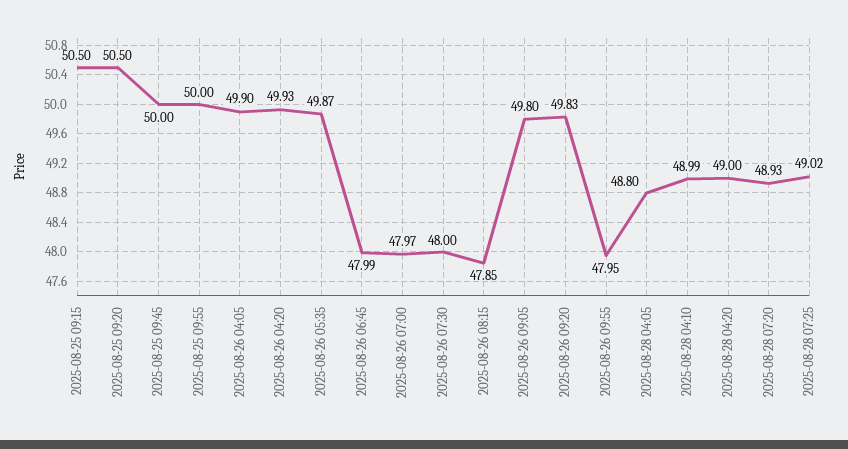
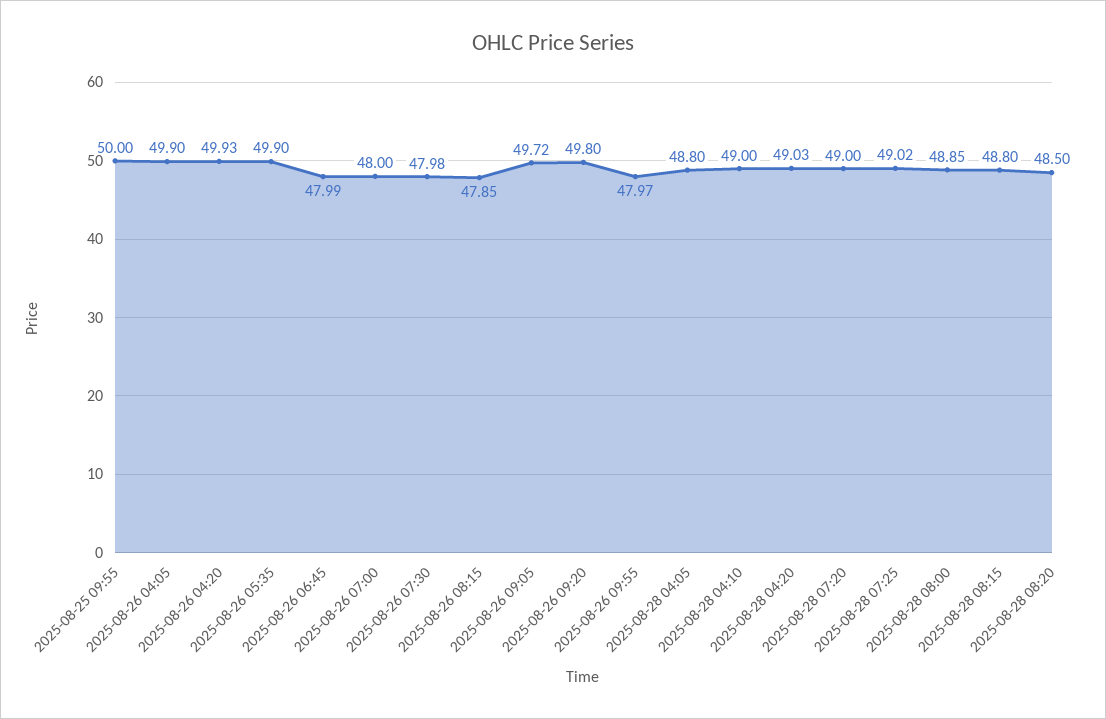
2025-08-25 09:15: 50.5 -> none
2025-08-25 09:20: 50.5 -> none
2025-08-25 09:45: 50 -> none
2025-08-26 05:35: 49.87 -> 49.9
2025-08-26 07:00: 47.97 -> 48
2025-08-26 07:30: 48 -> 47.98
2025-08-26 09:05: 49.8 -> 49.72
2025-08-26 09:20: 49.83 -> 49.8
2025-08-26 09:55: 47.95 -> 47.97
2025-08-28 04:10: 48.99 -> 49
2025-08-28 04:20: 49 -> 49.03
2025-08-28 07:20: 48.93 -> 49
2025-08-28 08:00: none -> 48.85
2025-08-28 08:15: none -> 48.8
2025-08-28 08:20: none -> 48.5

